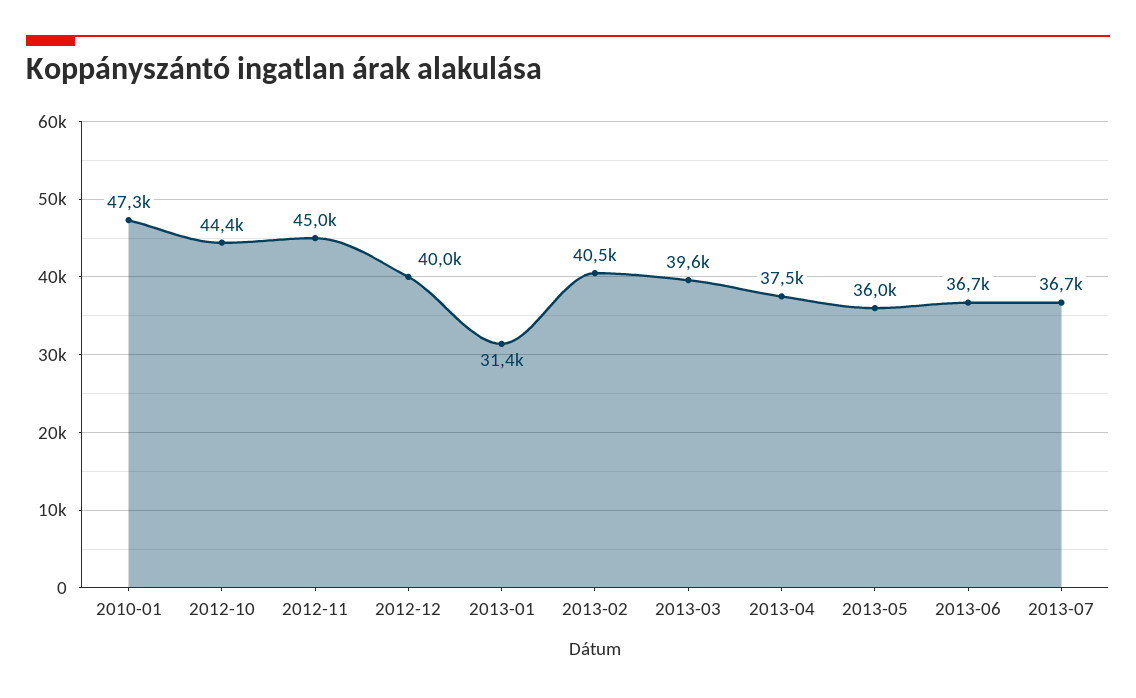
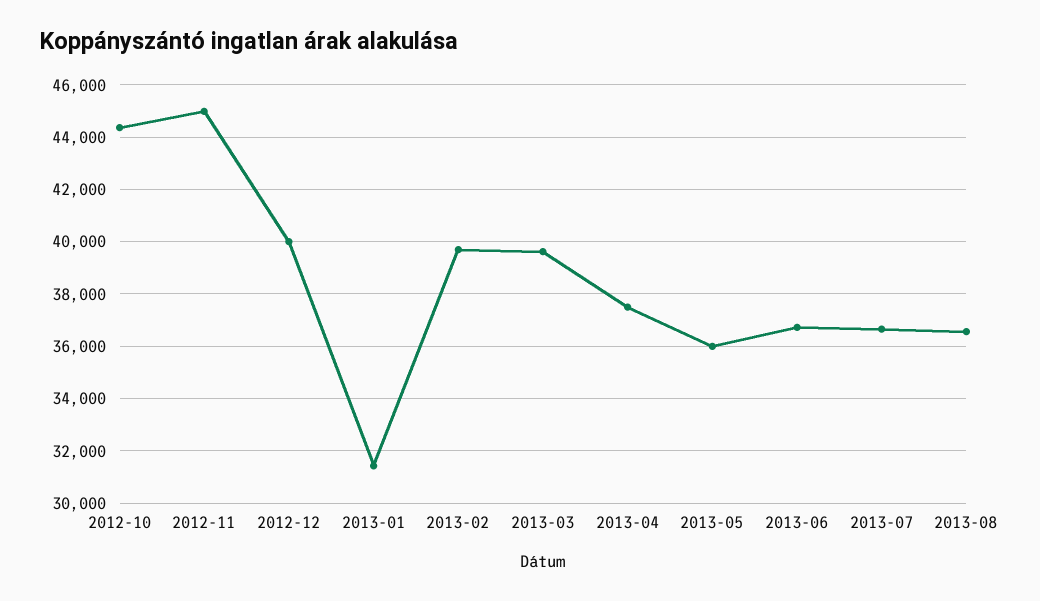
2010-01: 47300 -> none
2013-02: 40500 -> 39750
2013-08: none -> 36500

